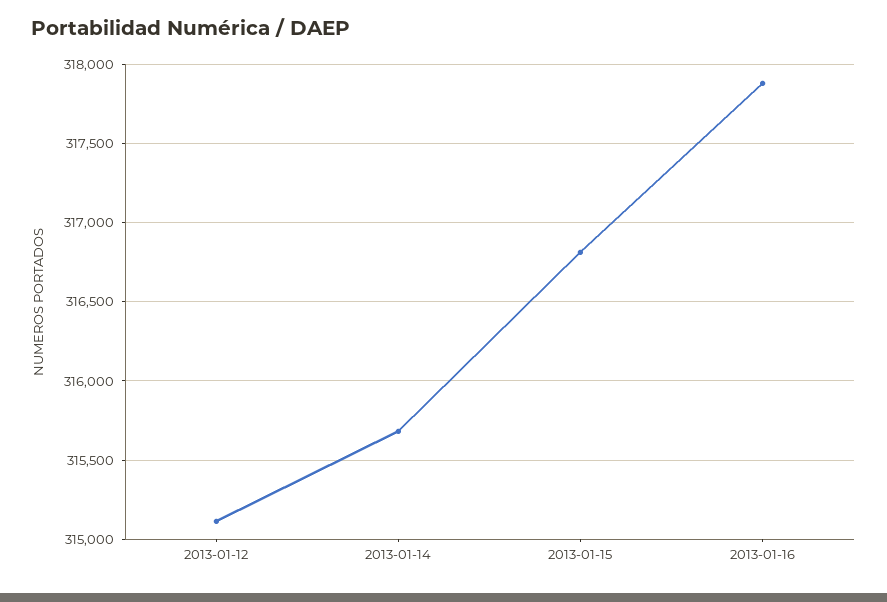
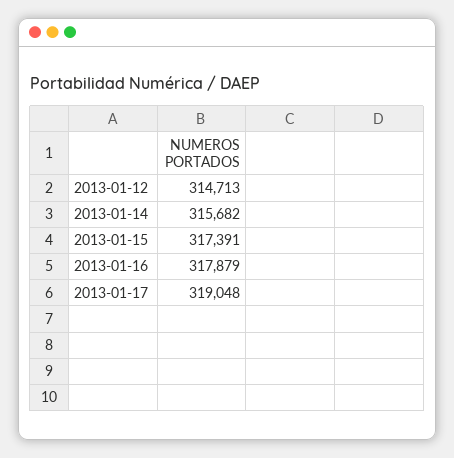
2013-01-12: 315100 -> 314713
2013-01-15: 316800 -> 317391
2013-01-17: none -> 319048

